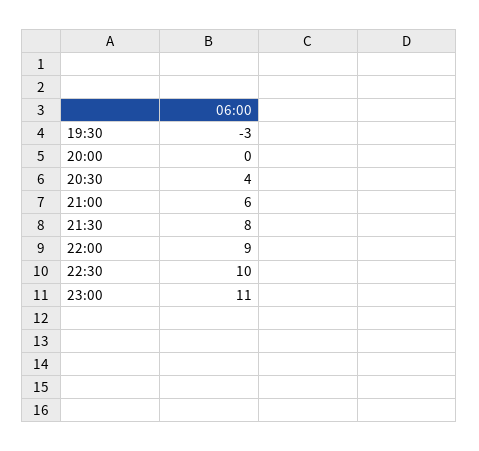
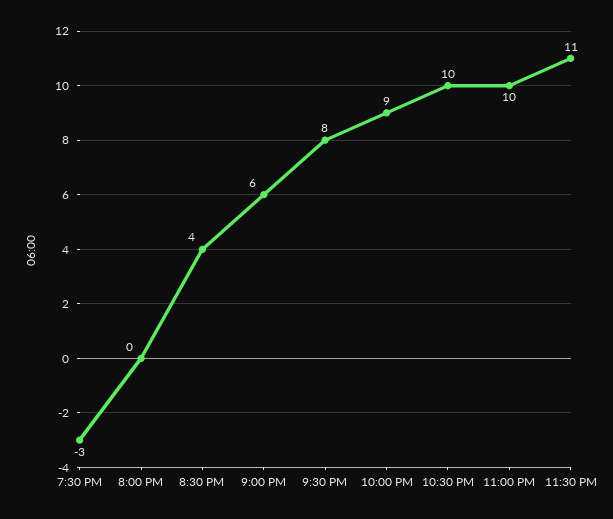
23:00: 11 -> 10
11:30 PM: none -> 11

